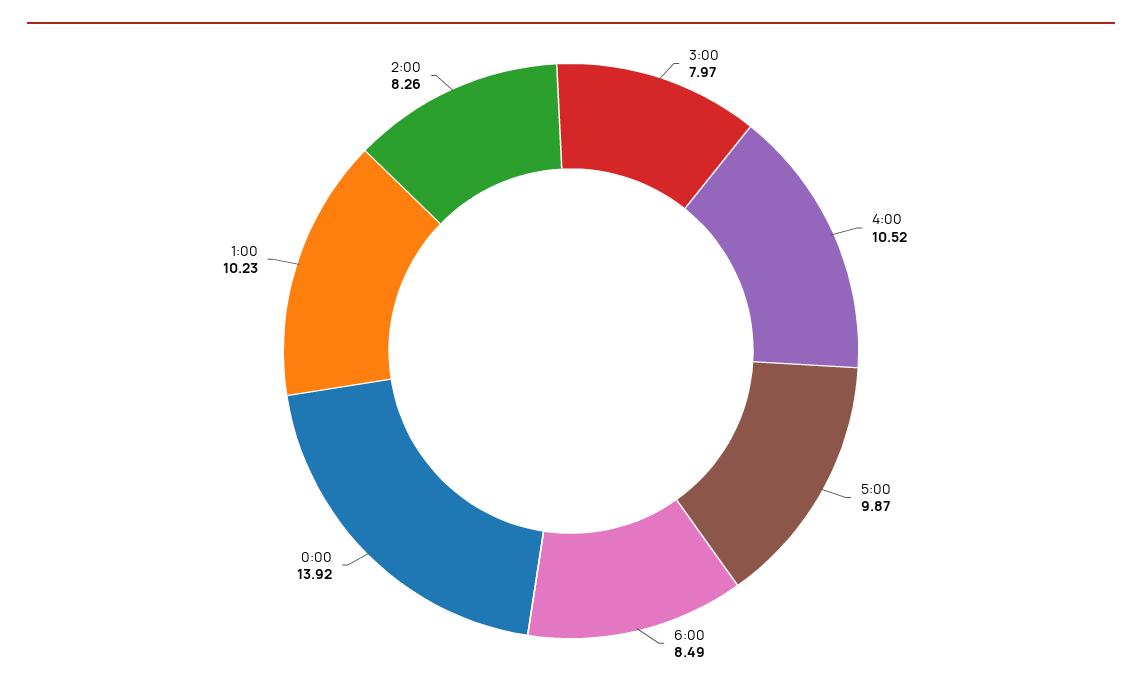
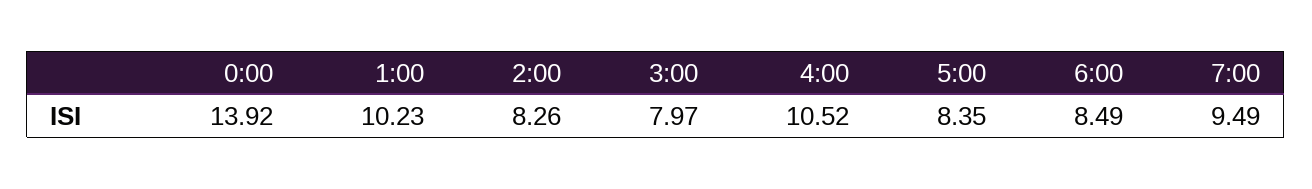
5:00: 9.87 -> 8.35
7:00: none -> 9.49

